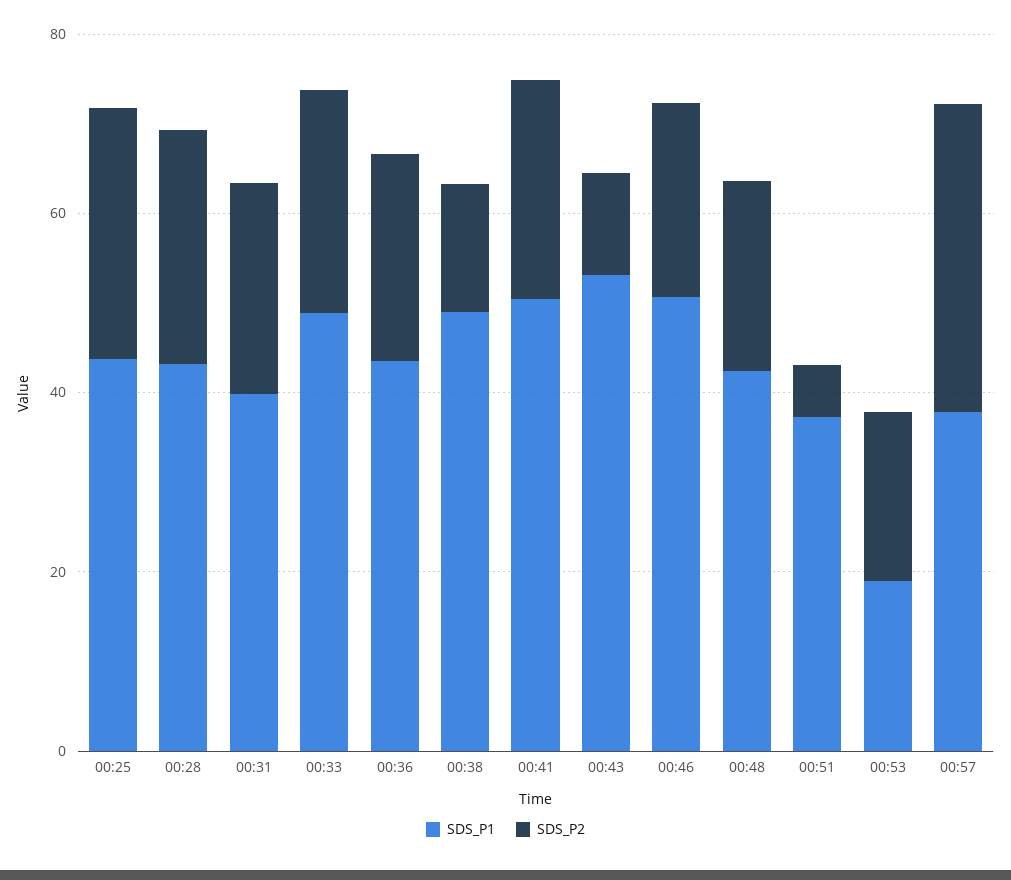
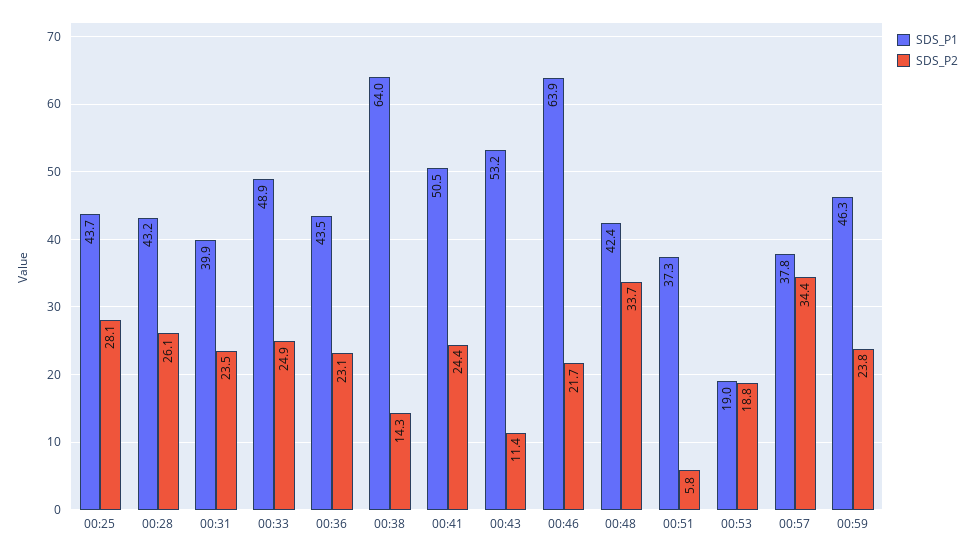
SDS_P1, 00:38: 50 -> 64
SDS_P1, 00:46: 50 -> 63.9
SDS_P2, 00:48: 20 -> 33.7
SDS_P1, 00:59: none -> 46.3
SDS_P2, 00:59: none -> 23.8

